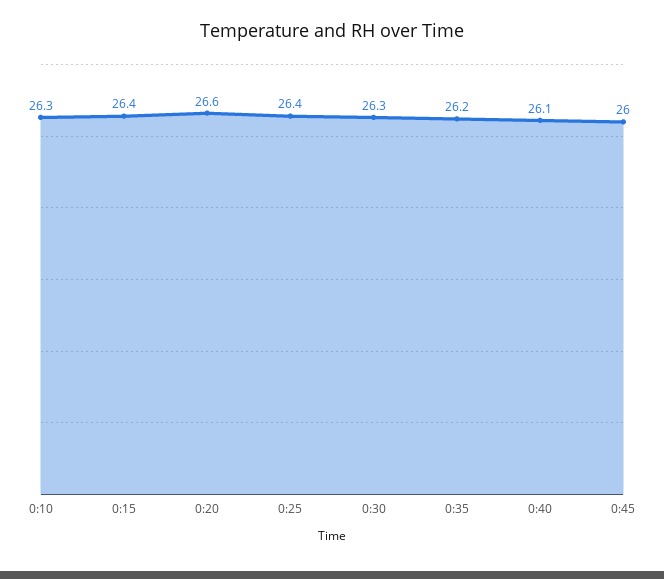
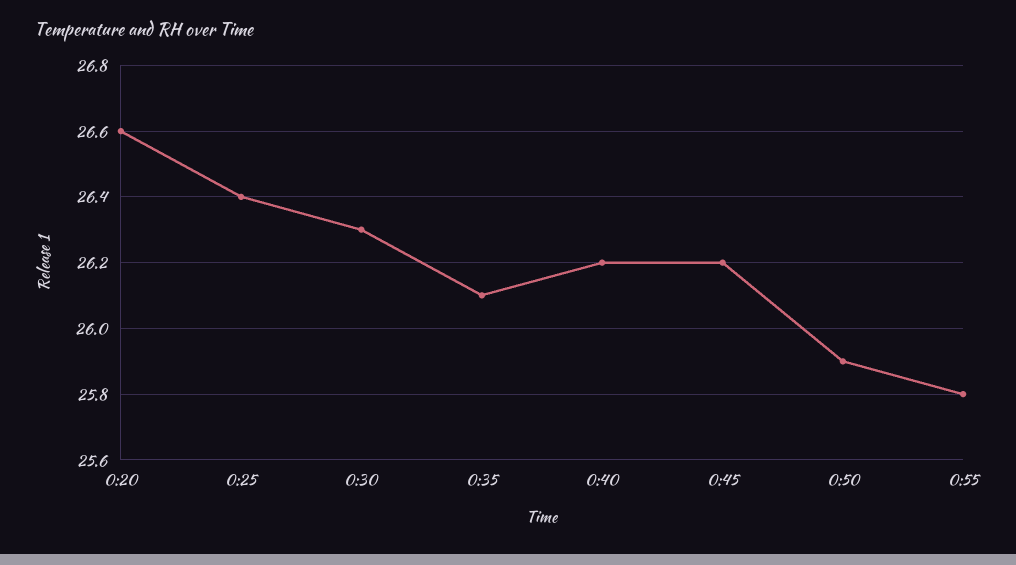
0:10: 26.3 -> none
0:15: 26.4 -> none
0:35: 26.2 -> 26.1
0:40: 26.1 -> 26.2
0:45: 26 -> 26.2
0:50: none -> 25.9
0:55: none -> 25.8

